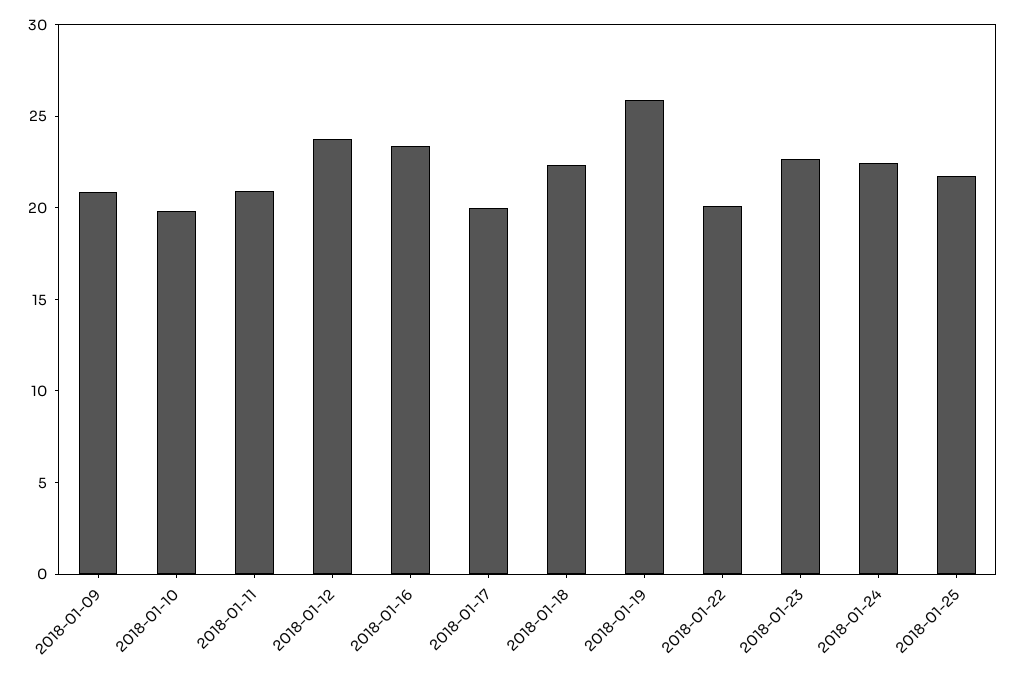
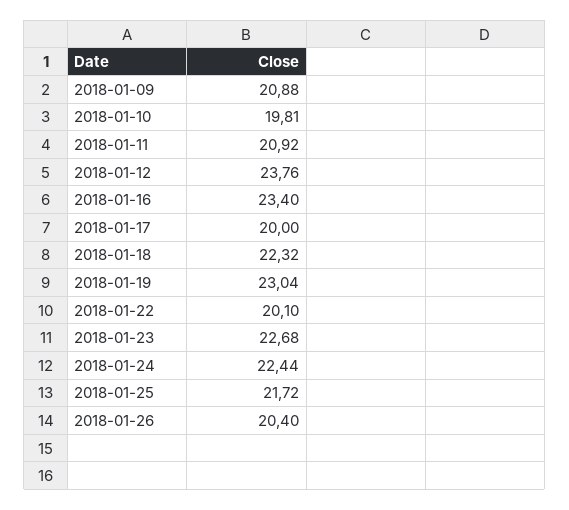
2018-01-19: 26 -> 23.04
2018-01-26: none -> 20.4

